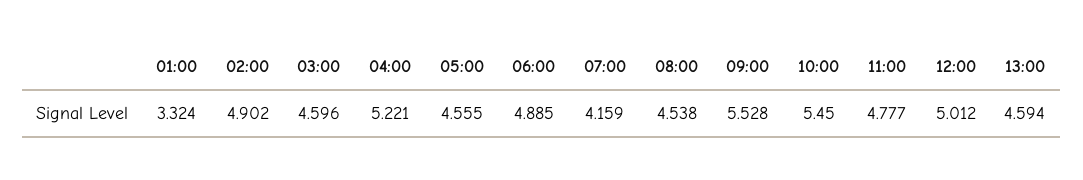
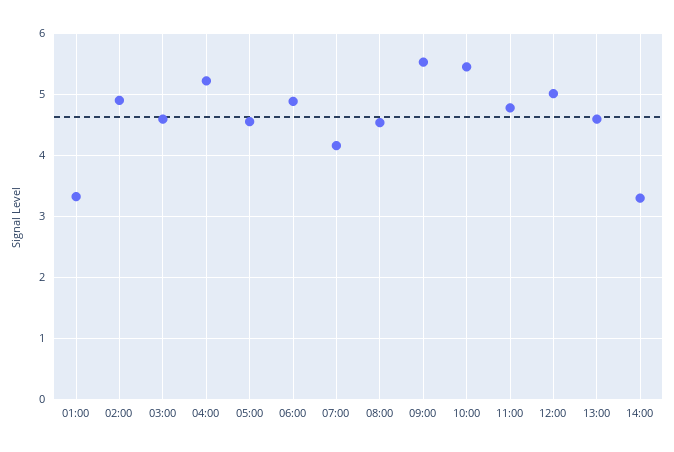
14:00: none -> 3.3

